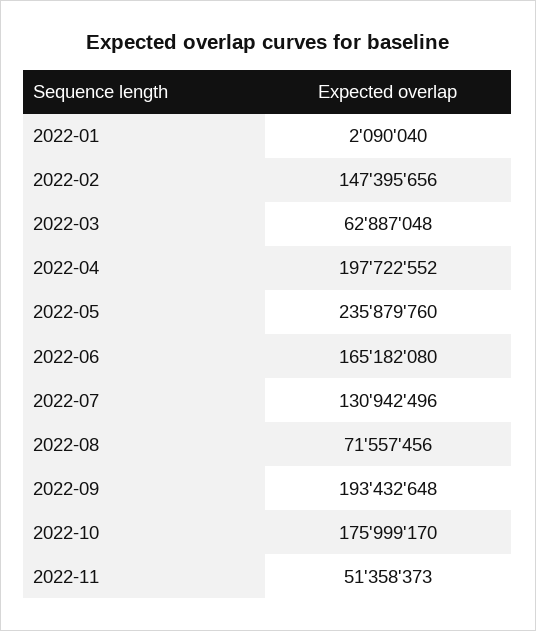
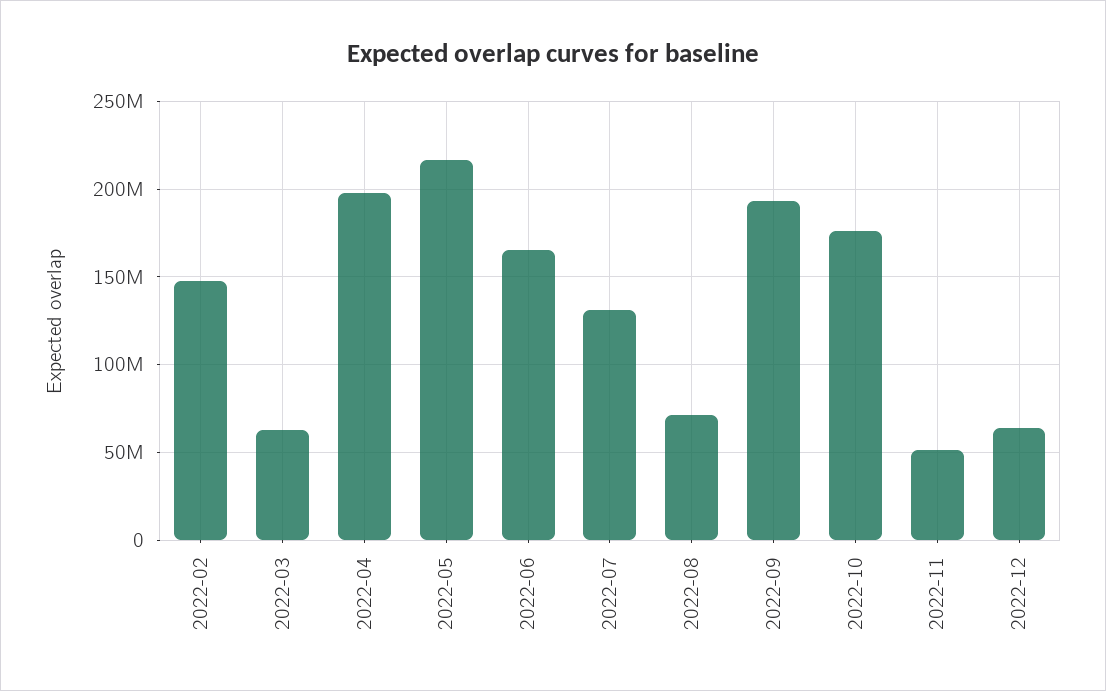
2022-01: 2090040 -> none
2022-05: 235879760 -> 215000000
2022-12: none -> 65000000

